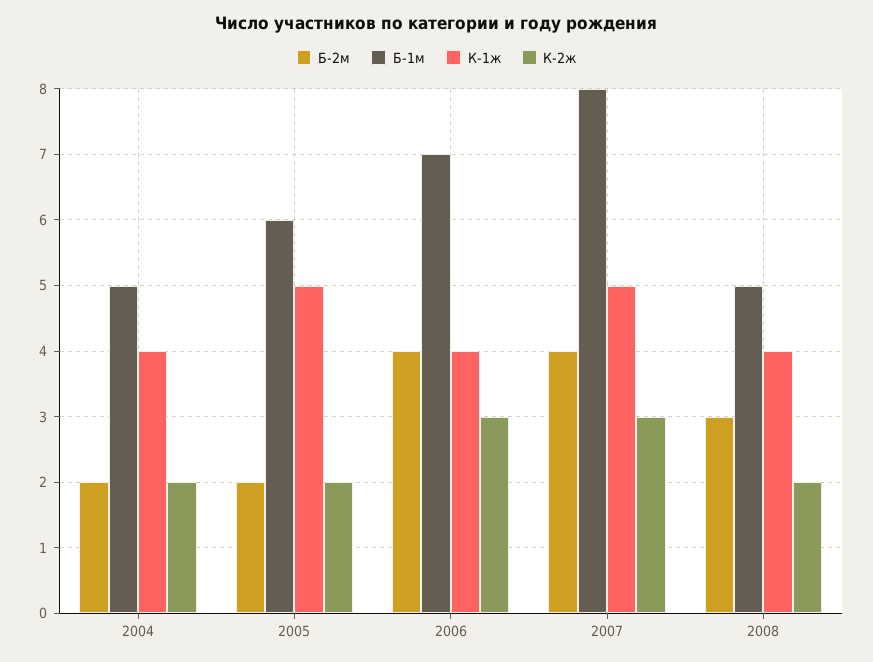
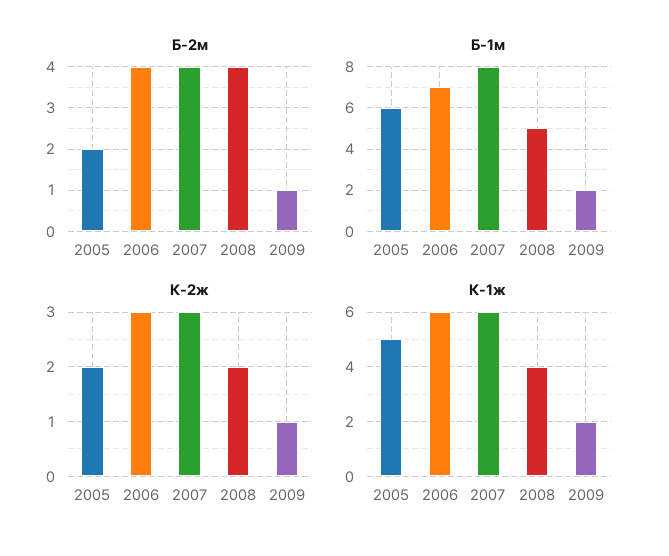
Б-2м, 2004: 2 -> none
Б-1м, 2004: 5 -> none
К-1ж, 2004: 4 -> none
К-2ж, 2004: 2 -> none
К-1ж, 2006: 4 -> 6
К-1ж, 2007: 5 -> 6
Б-2м, 2008: 3 -> 4
Б-2м, 2009: none -> 1
Б-1м, 2009: none -> 2
К-2ж, 2009: none -> 1
К-1ж, 2009: none -> 2

